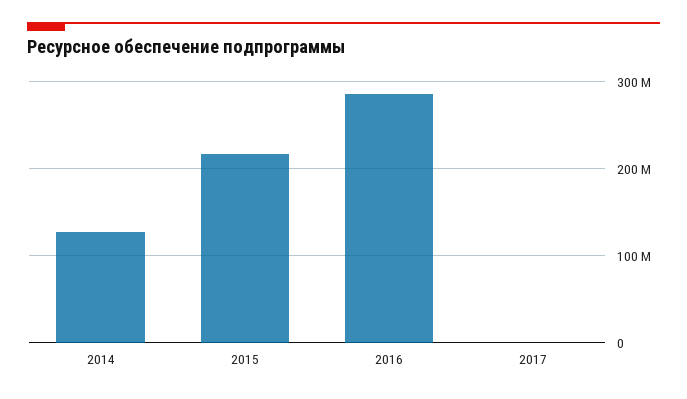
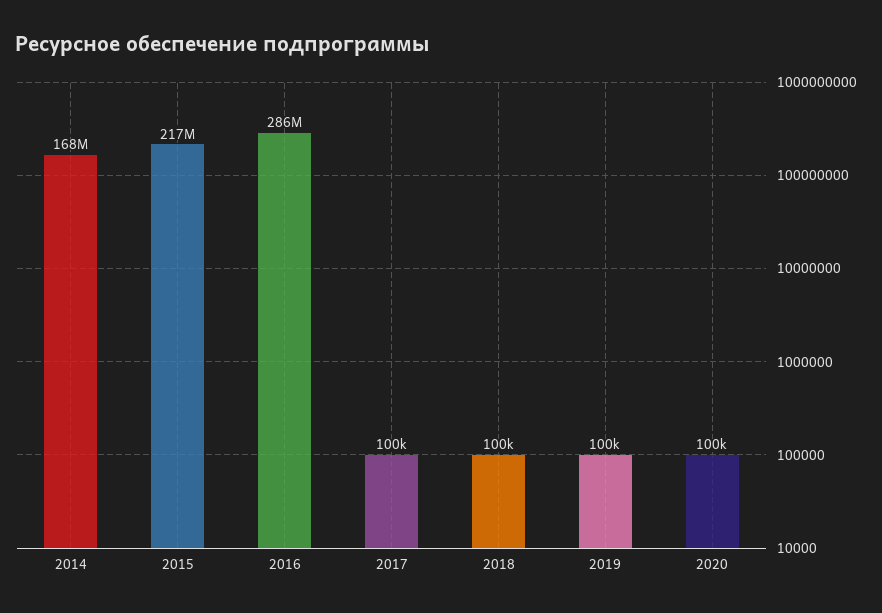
2014: 130000000 -> 168000000
2018: none -> 100000
2019: none -> 100000
2020: none -> 100000

